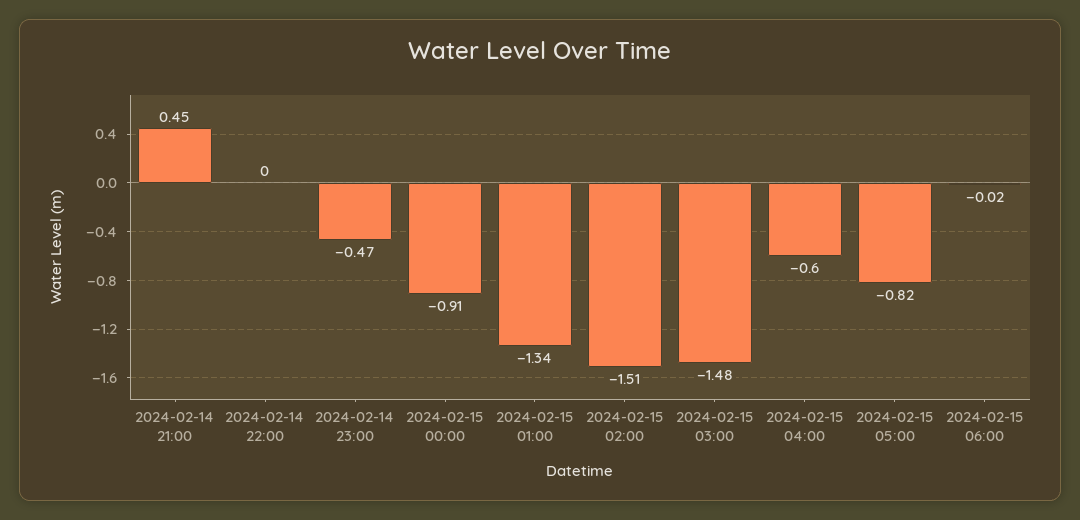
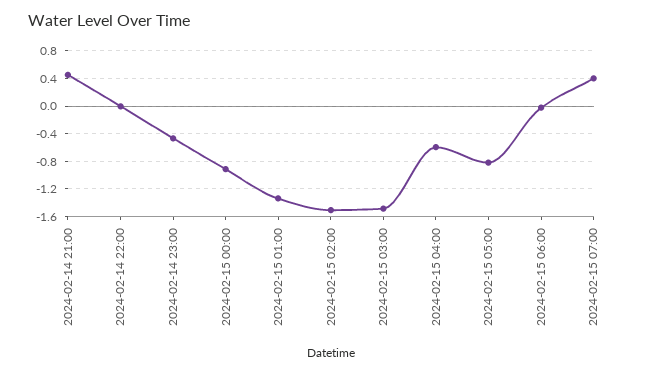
2024-02-15 07:00: none -> 0.4

